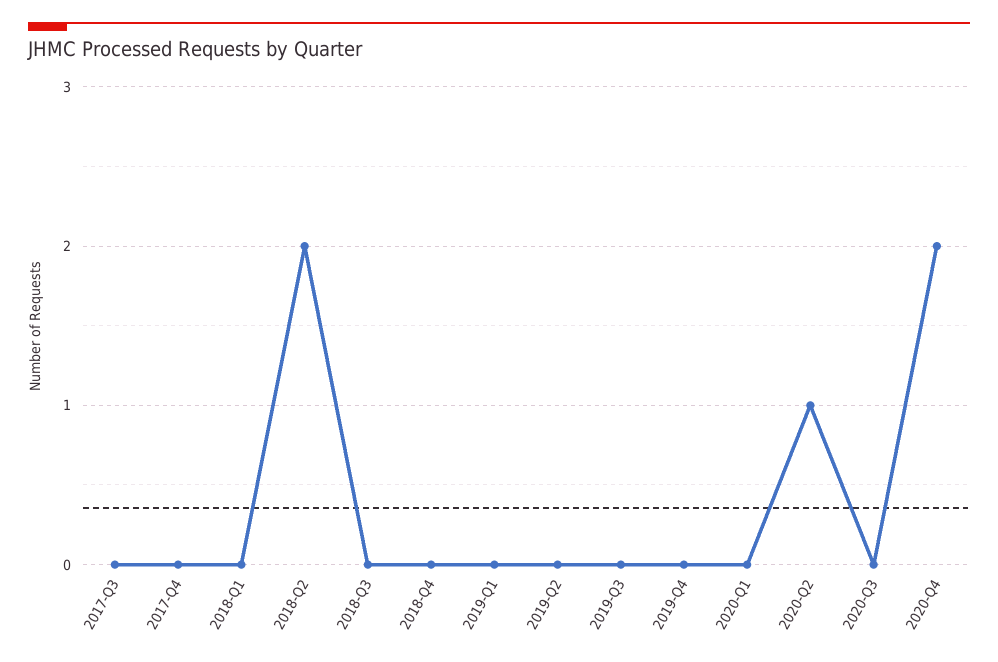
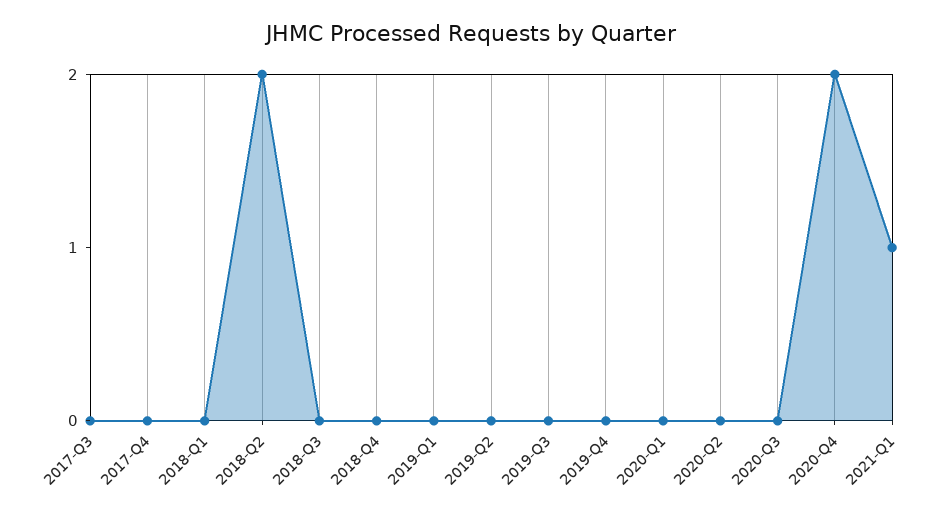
2020-Q2: 1 -> 0
2021-Q1: none -> 1

